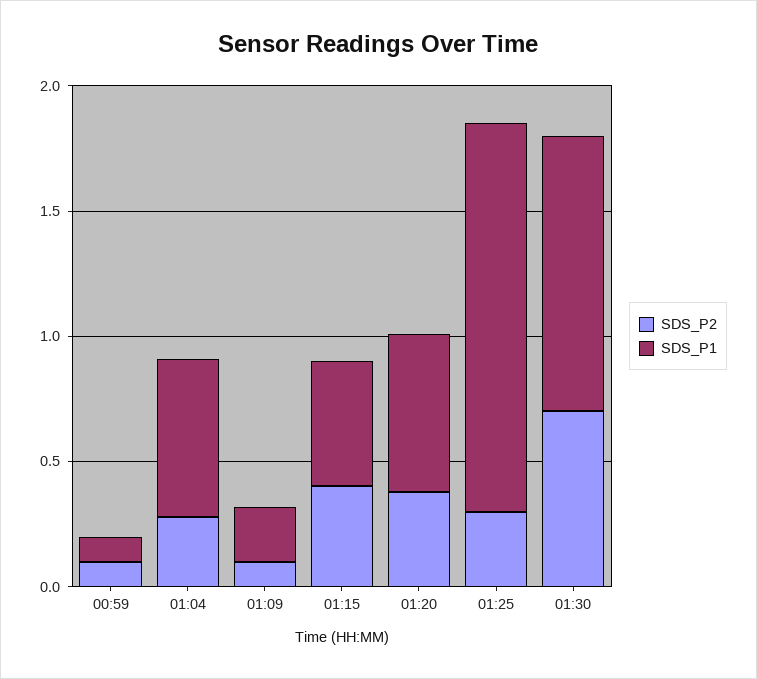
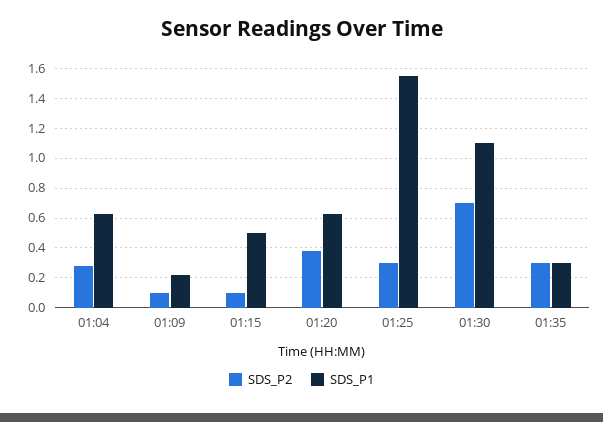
SDS_P2, 00:59: 0.1 -> none
SDS_P1, 00:59: 0.1 -> none
SDS_P2, 01:15: 0.4 -> 0.1
SDS_P2, 01:35: none -> 0.3
SDS_P1, 01:35: none -> 0.3

